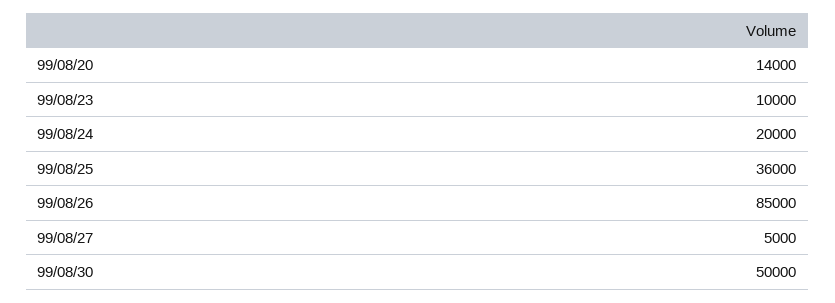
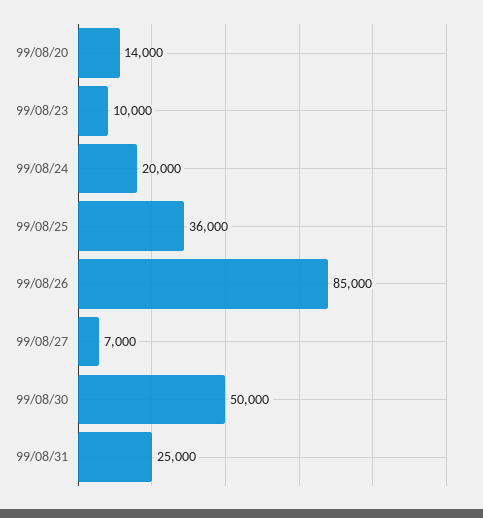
99/08/27: 5000 -> 7000
99/08/31: none -> 25000

